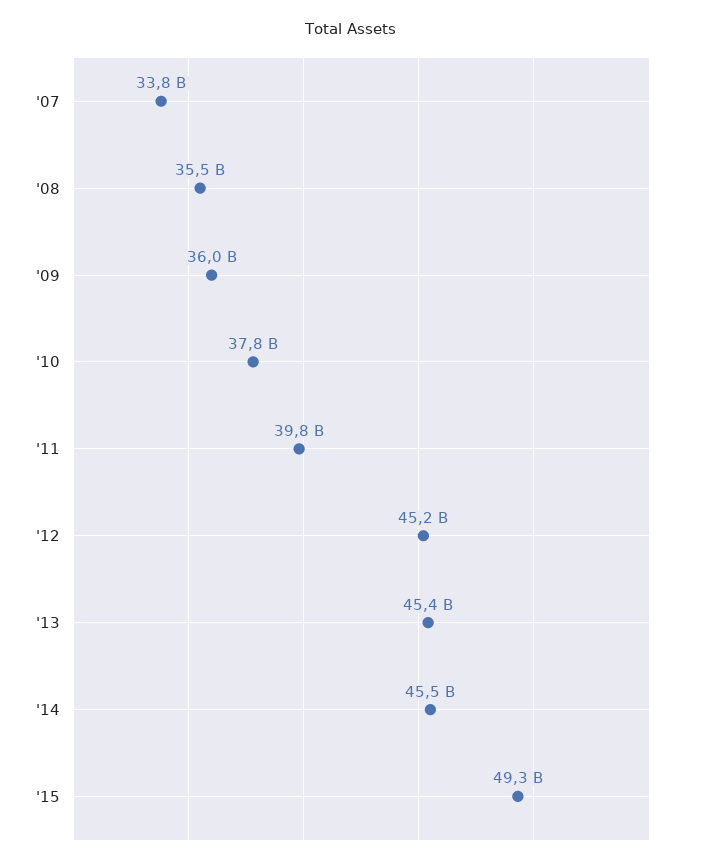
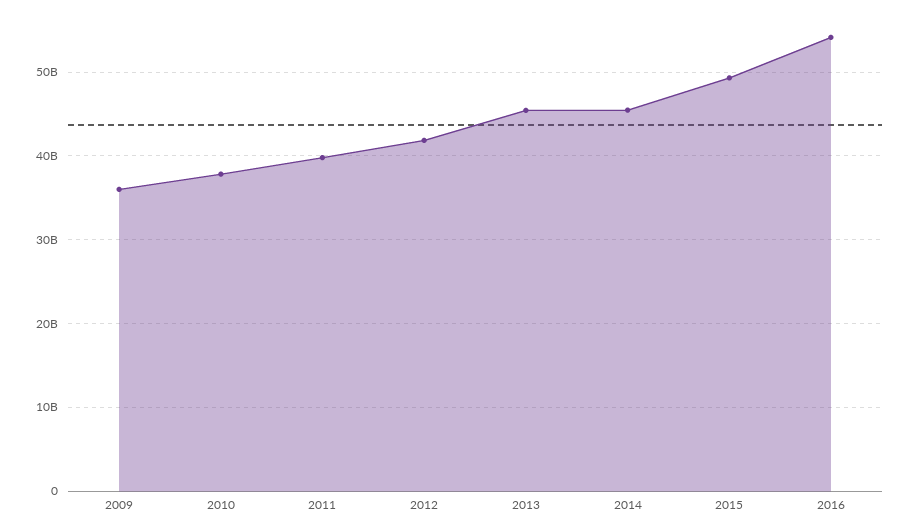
'07: 33800000000 -> none
'08: 35500000000 -> none
'12: 45200000000 -> 42000000000
2016: none -> 54000000000

